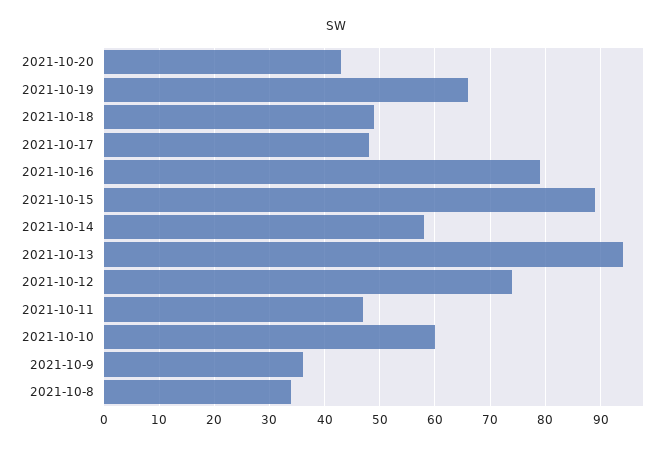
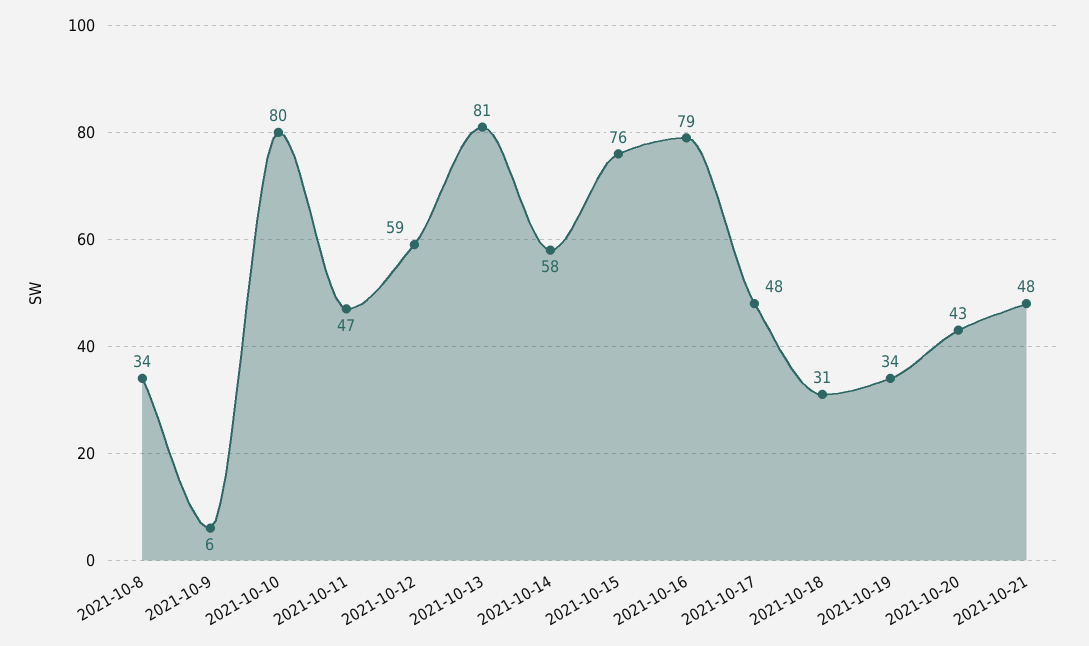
2021-10-19: 65 -> 34
2021-10-18: 50 -> 31
2021-10-15: 90 -> 76
2021-10-13: 95 -> 81
2021-10-12: 75 -> 59
2021-10-10: 60 -> 80
2021-10-9: 35 -> 6
2021-10-21: none -> 48

